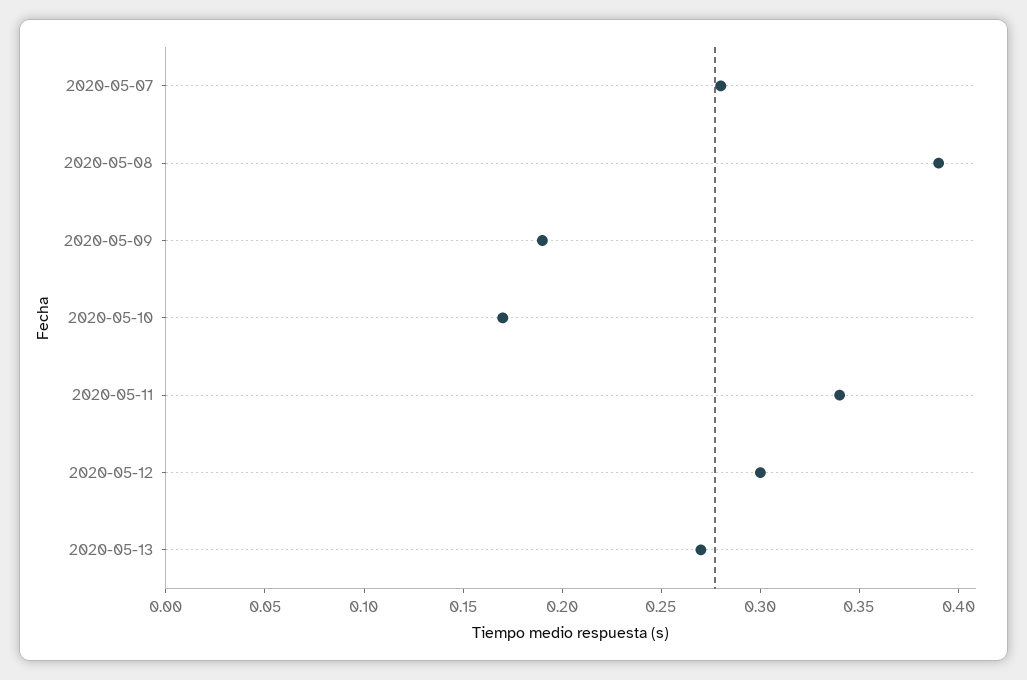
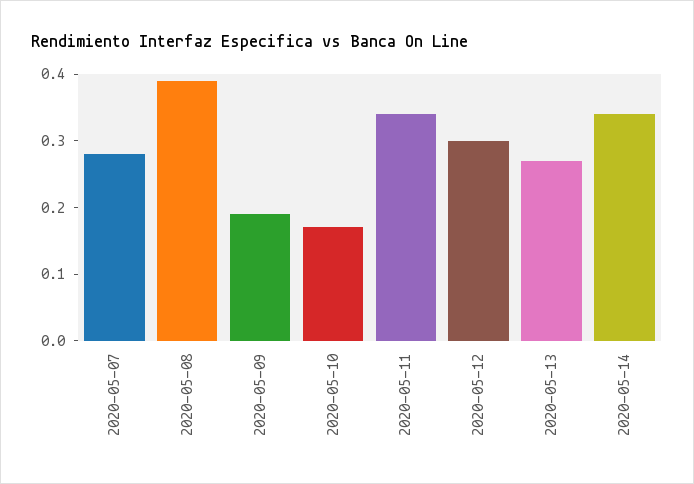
2020-05-14: none -> 0.35

